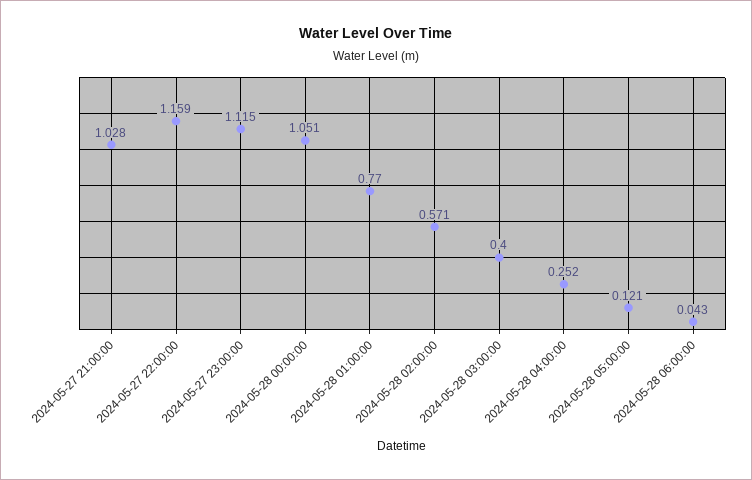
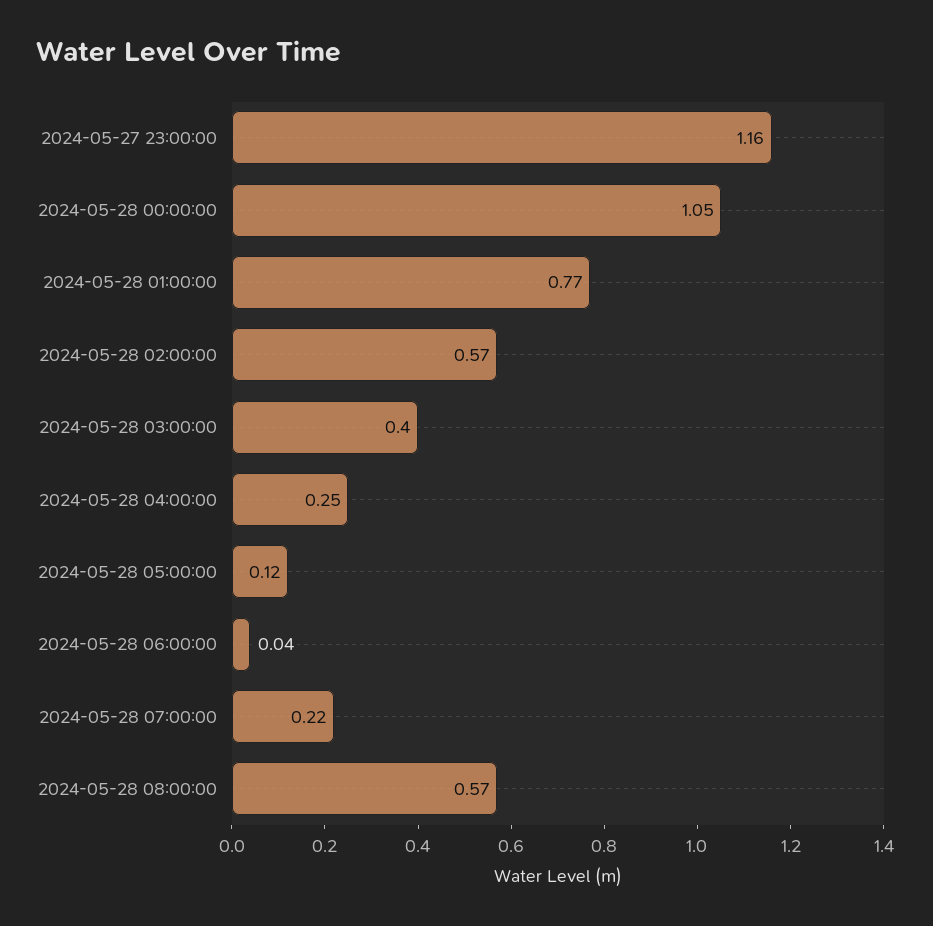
2024-05-27 21:00:00: 1.028 -> none
2024-05-27 22:00:00: 1.159 -> none
2024-05-27 23:00:00: 1.115 -> 1.16
2024-05-28 07:00:00: none -> 0.22
2024-05-28 08:00:00: none -> 0.57

